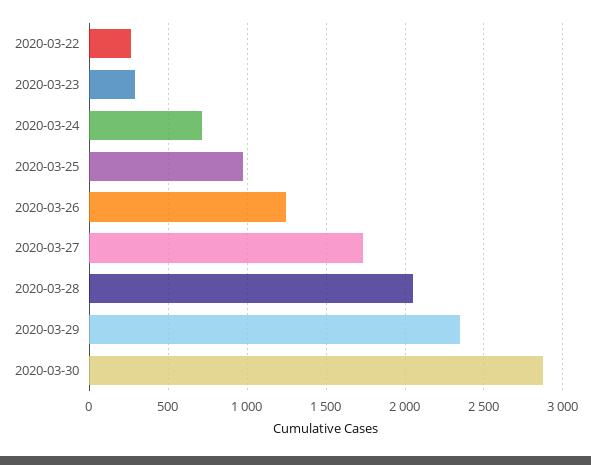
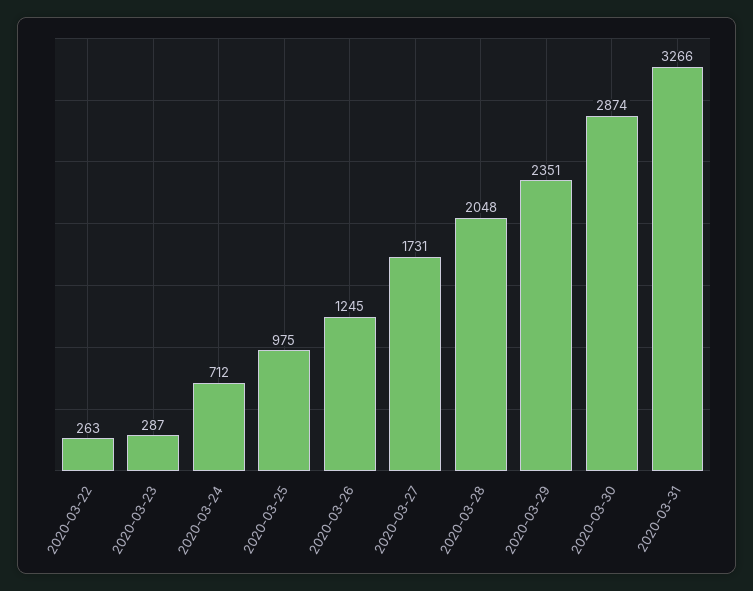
2020-03-31: none -> 3266

